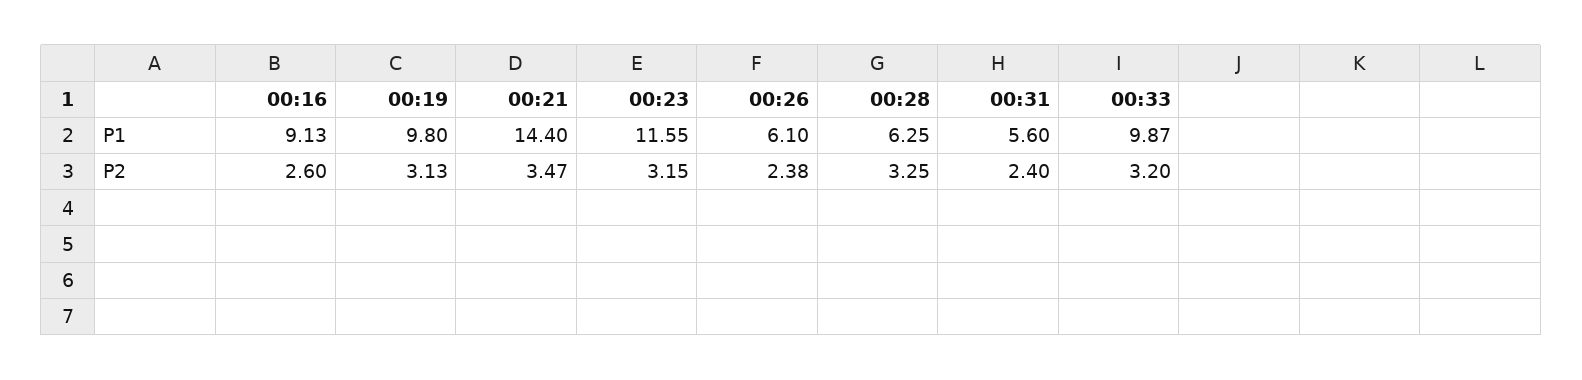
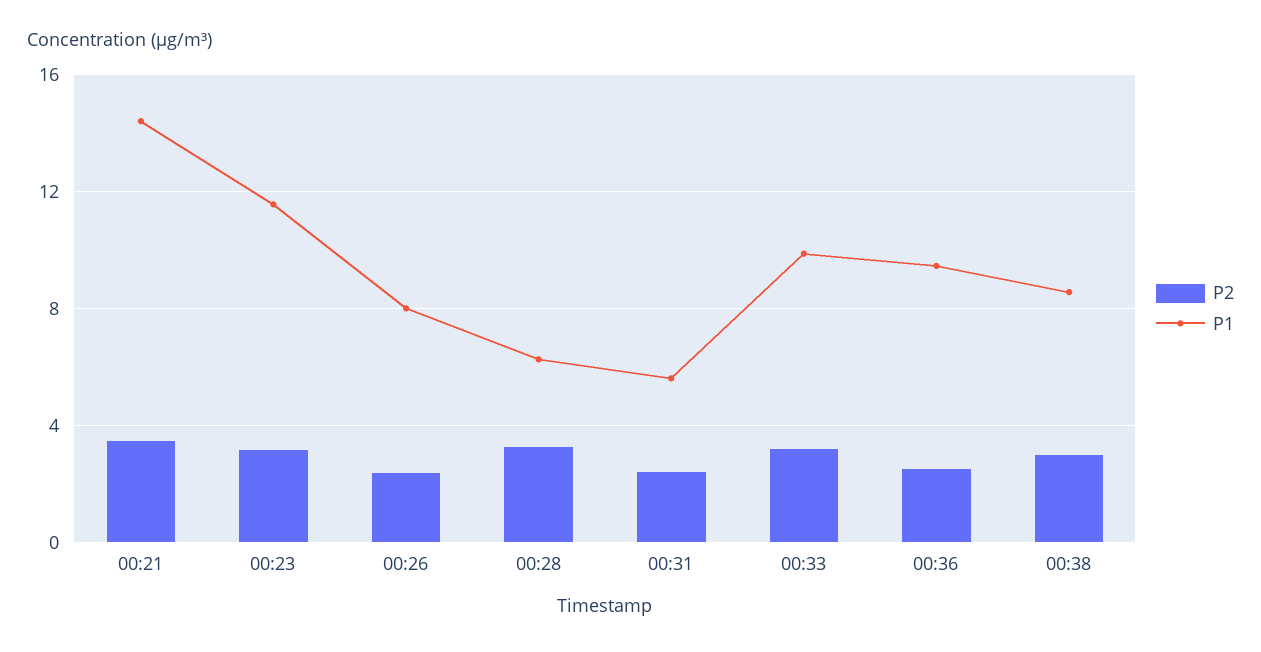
P1, 00:16: 9.13 -> none
P1, 00:19: 9.8 -> none
P1, 00:26: 6.1 -> 8
P2, 00:16: 2.6 -> none
P2, 00:19: 3.13 -> none
P2, 00:36: none -> 2.5
P1, 00:36: none -> 9.5
P2, 00:38: none -> 3
P1, 00:38: none -> 8.5

